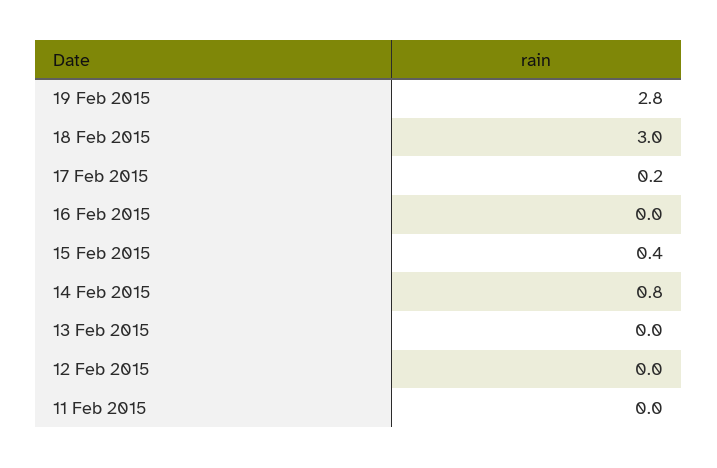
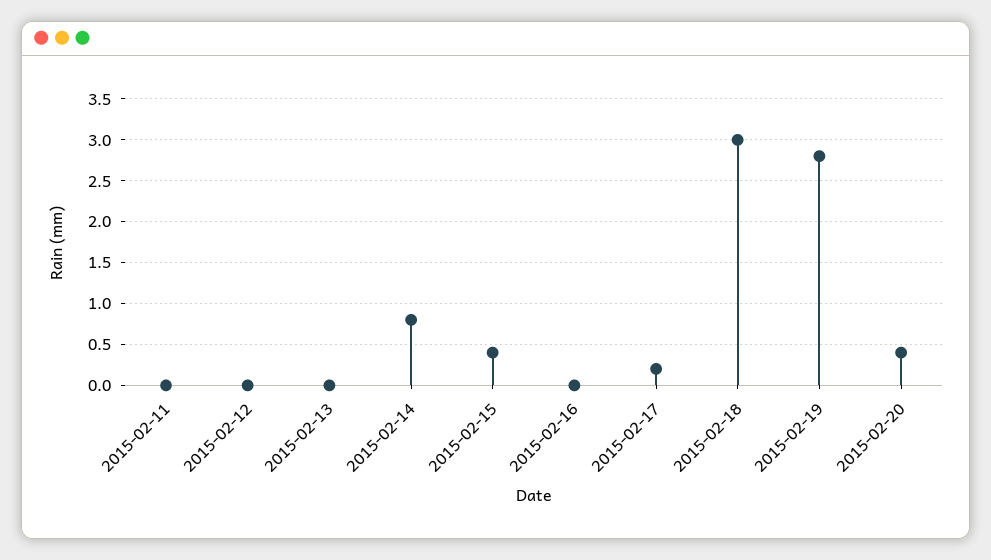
2015-02-20: none -> 0.4

